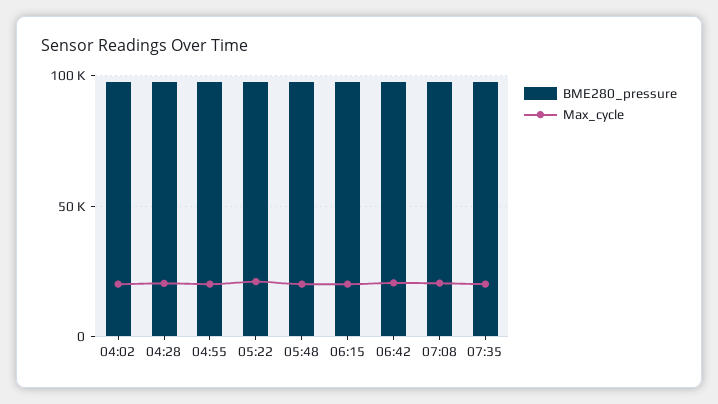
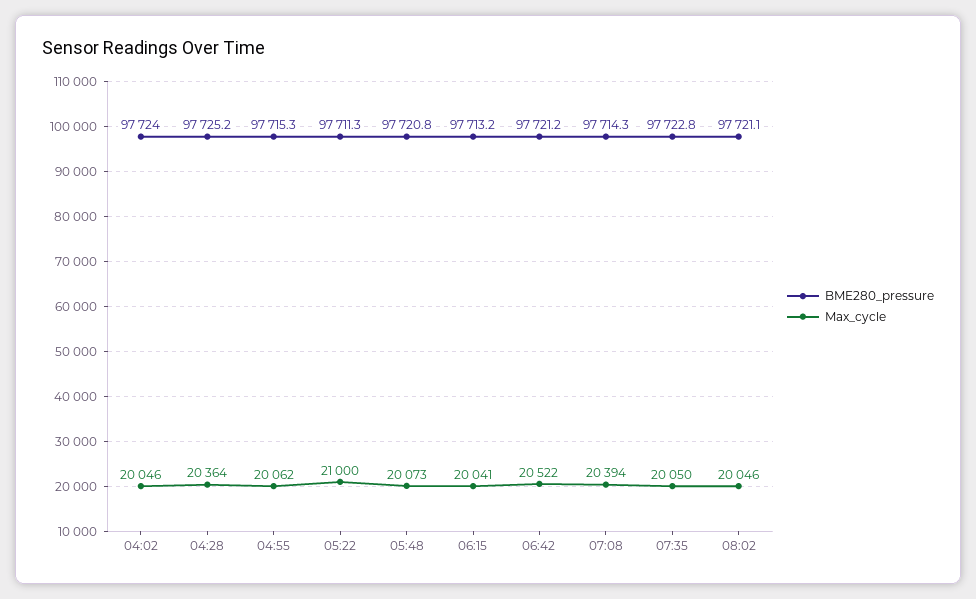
BME280_pressure, 08:02: none -> 97721.1
Max_cycle, 08:02: none -> 20046

